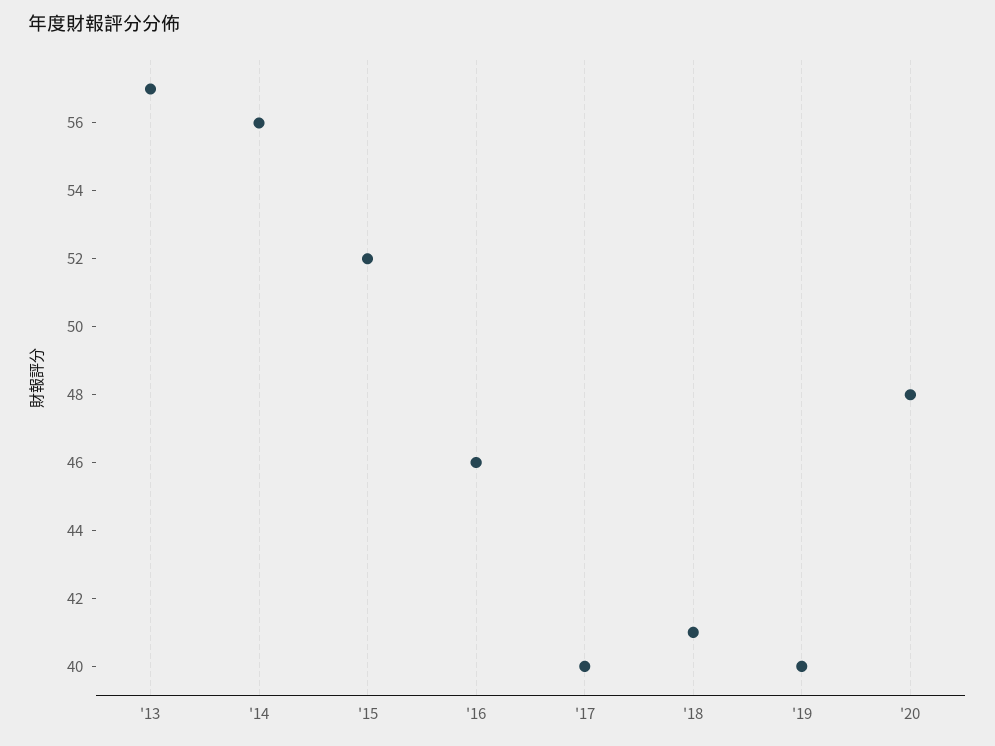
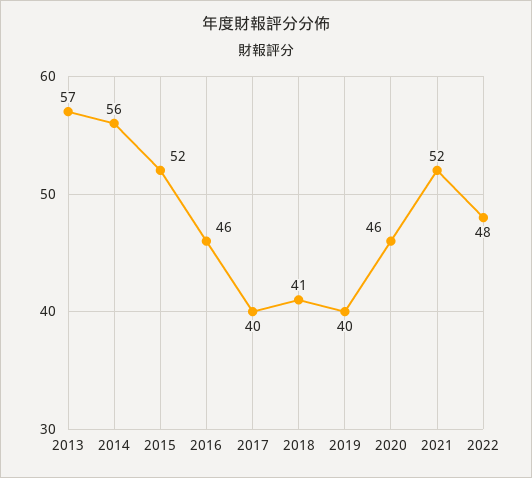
'20: 48 -> 46
2021: none -> 52
2022: none -> 48

